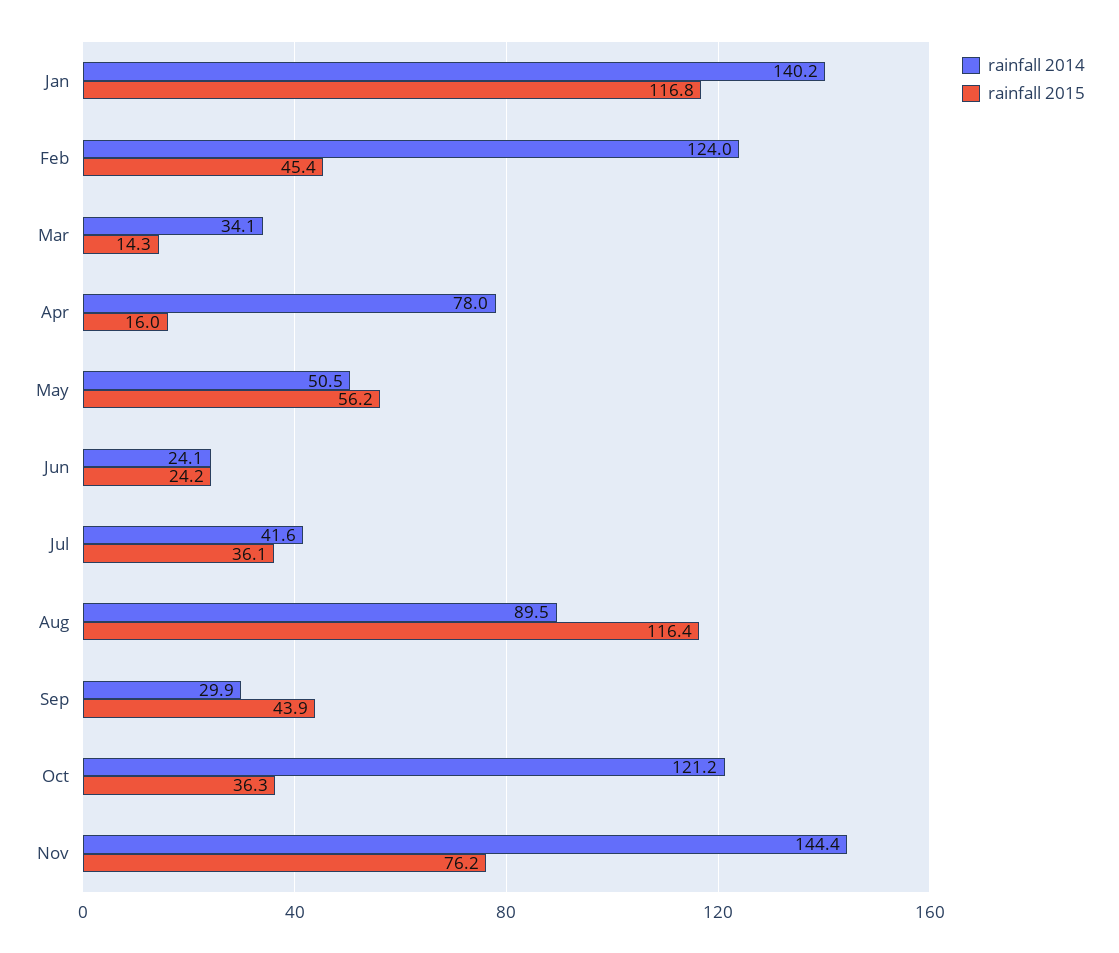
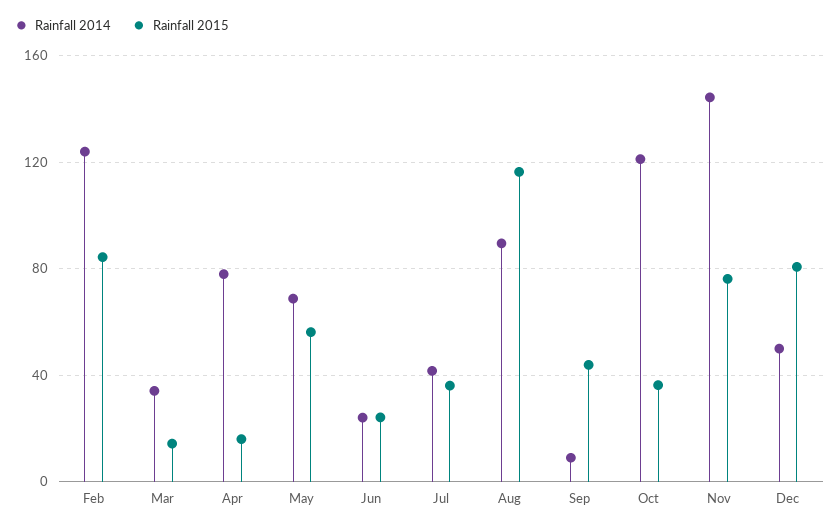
rainfall 2014, Jan: 140.2 -> none
rainfall 2015, Jan: 116.8 -> none
rainfall 2015, Feb: 45.4 -> 85
rainfall 2014, May: 50.5 -> 70
rainfall 2014, Sep: 29.9 -> 10
rainfall 2014, Dec: none -> 50
rainfall 2015, Dec: none -> 80

